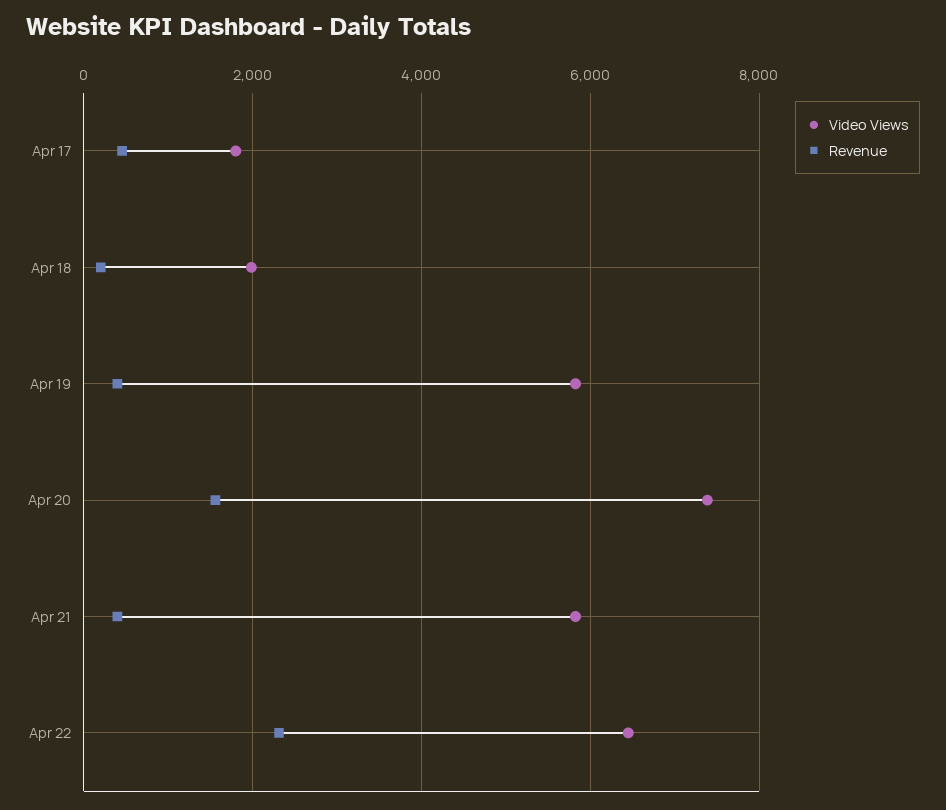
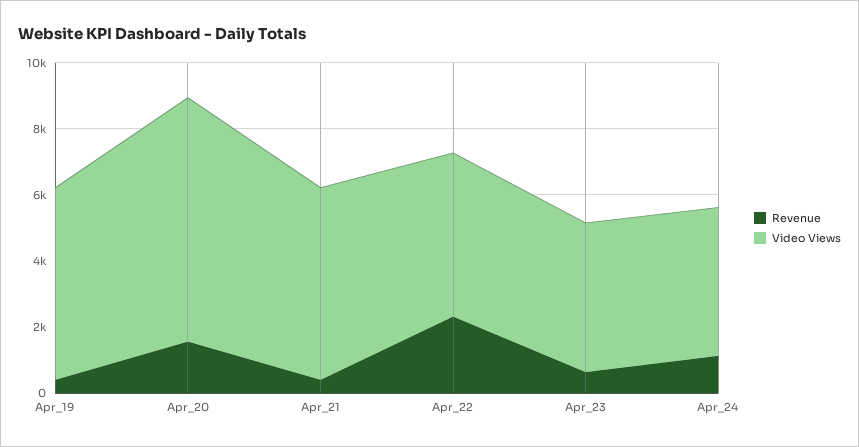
Video Views, Apr 17: 1800 -> none
Revenue, Apr 17: 400 -> none
Video Views, Apr 18: 2000 -> none
Revenue, Apr 18: 200 -> none
Video Views, Apr 22: 6400 -> 5000
Revenue, Apr_23: none -> 500
Video Views, Apr_23: none -> 4500
Revenue, Apr_24: none -> 1000
Video Views, Apr_24: none -> 4500

